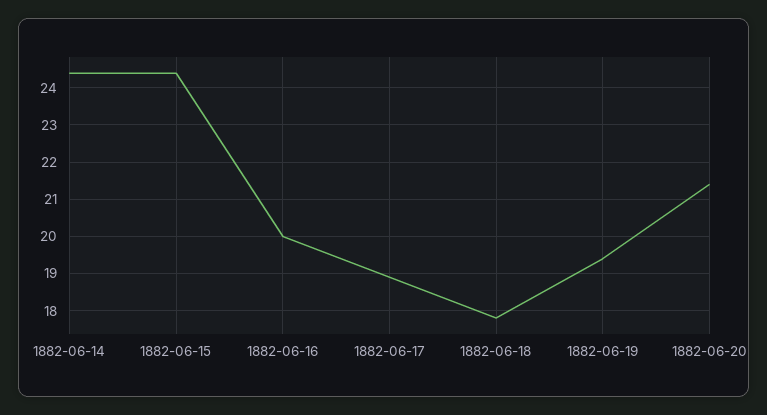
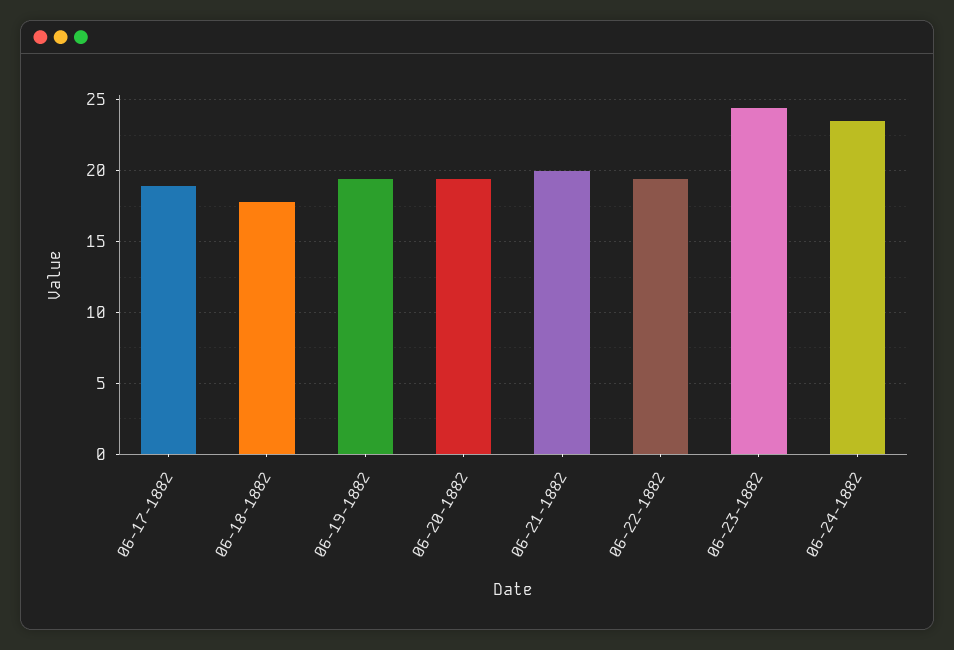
1882-06-14: 24.5 -> none
1882-06-15: 24.5 -> none
1882-06-16: 20 -> none
1882-06-20: 21.5 -> 19.5
06-21-1882: none -> 20
06-22-1882: none -> 19.5
06-23-1882: none -> 24.5
06-24-1882: none -> 23.5

